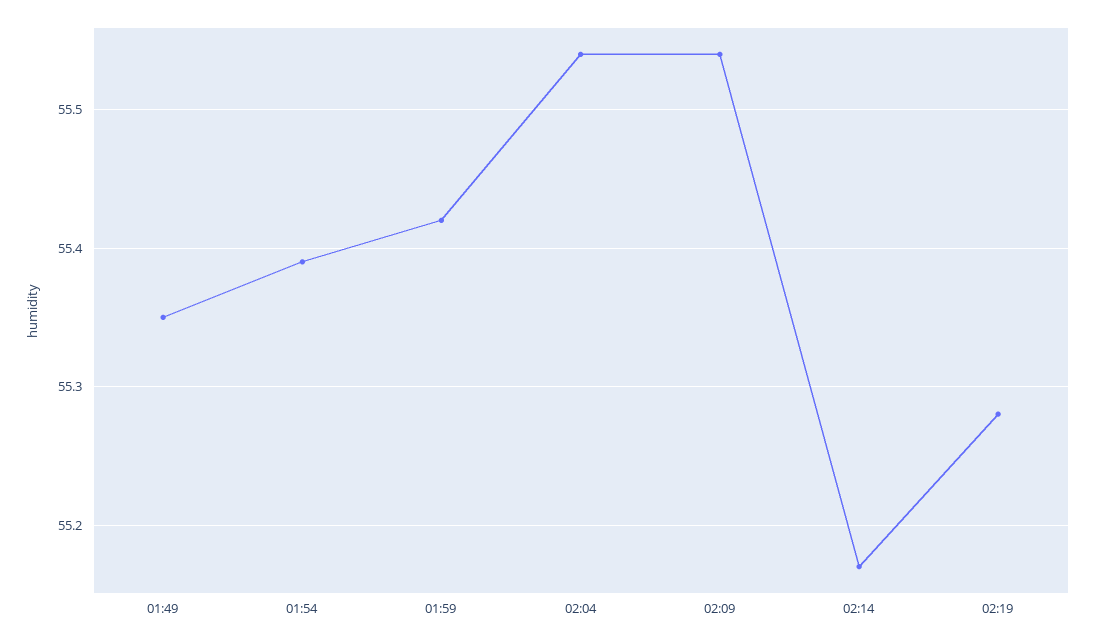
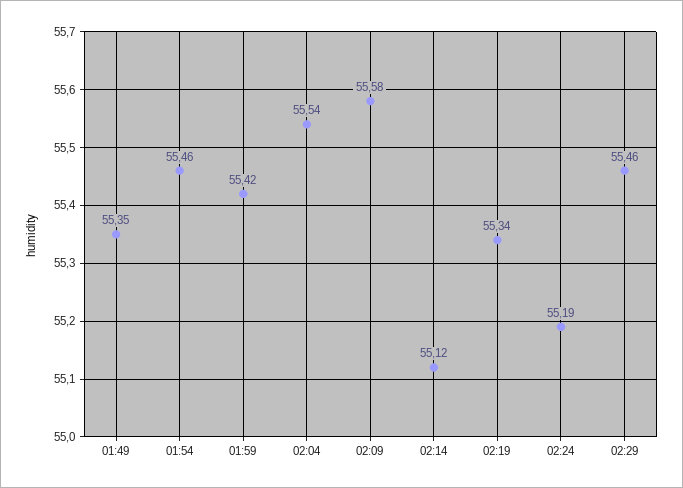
01:54: 55.39 -> 55.46
02:09: 55.54 -> 55.58
02:14: 55.17 -> 55.12
02:19: 55.28 -> 55.34
02:24: none -> 55.19
02:29: none -> 55.46

